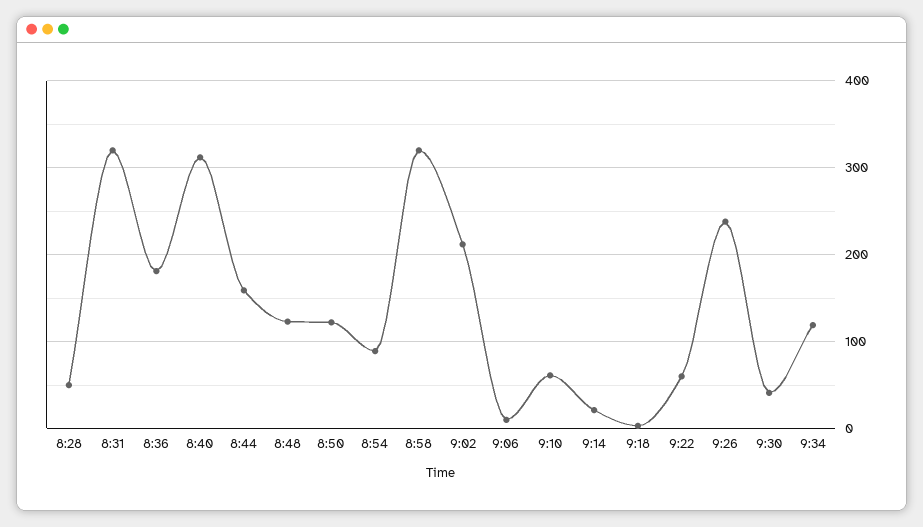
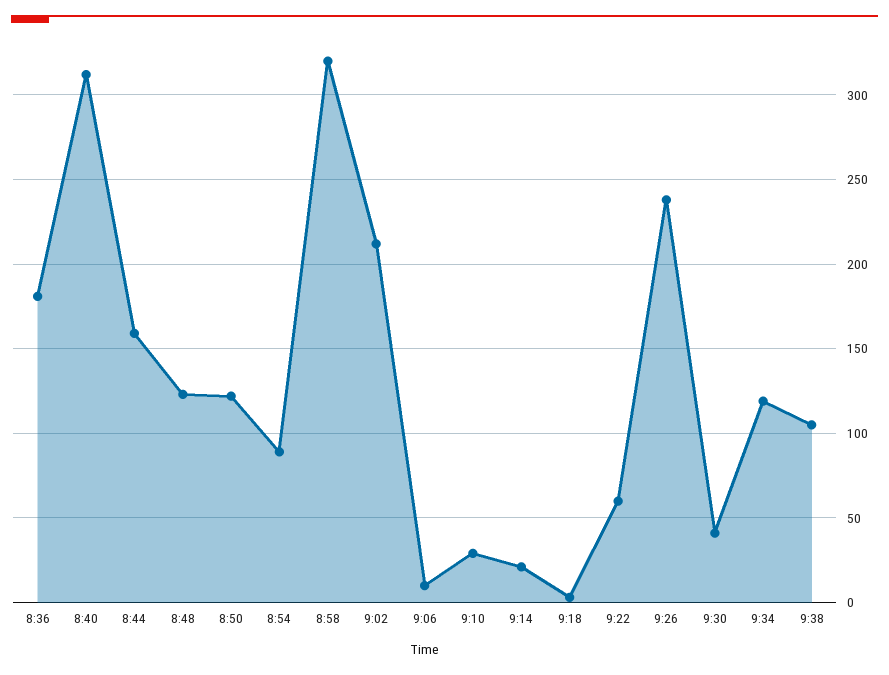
8:28: 50 -> none
8:31: 320 -> none
9:10: 60 -> 30
9:38: none -> 105

